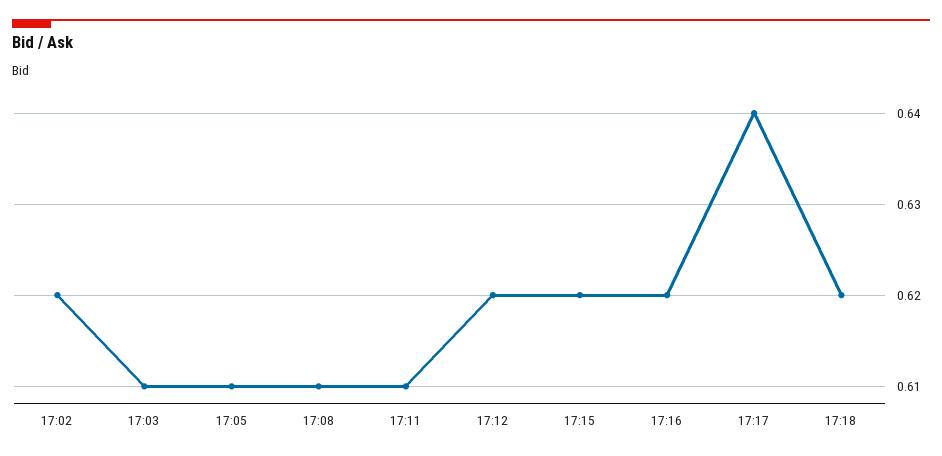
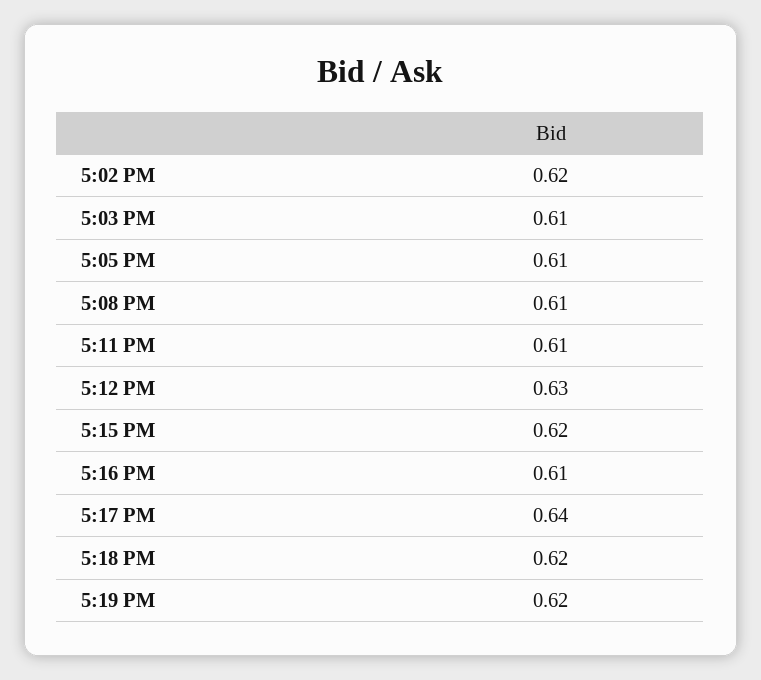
17:12: 0.62 -> 0.63
17:16: 0.62 -> 0.61
5:19 PM: none -> 0.62

